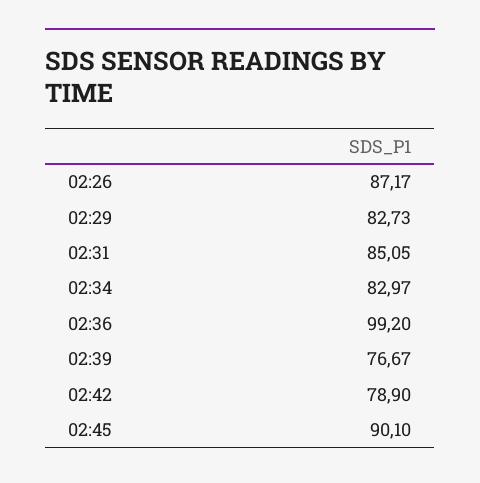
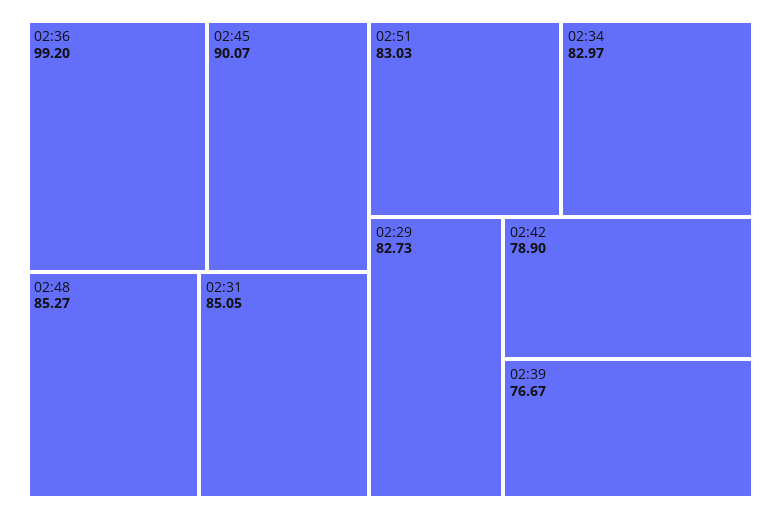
02:26: 87.17 -> none
02:45: 90.1 -> 90.07
02:48: none -> 85.27
02:51: none -> 83.03

